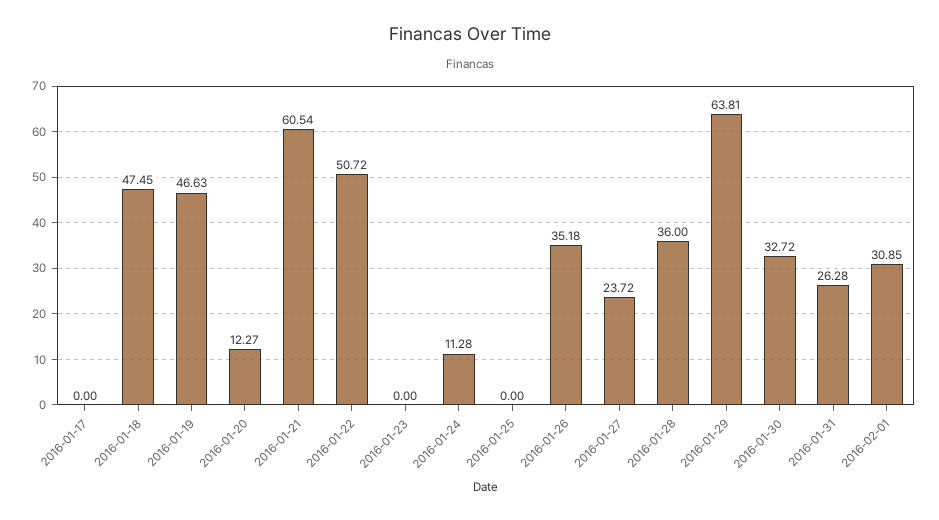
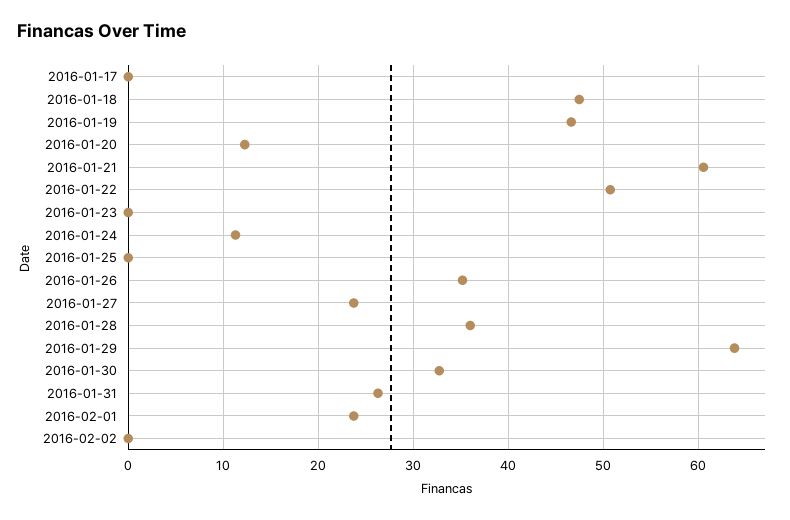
2016-02-01: 30.85 -> 24
2016-02-02: none -> 0

